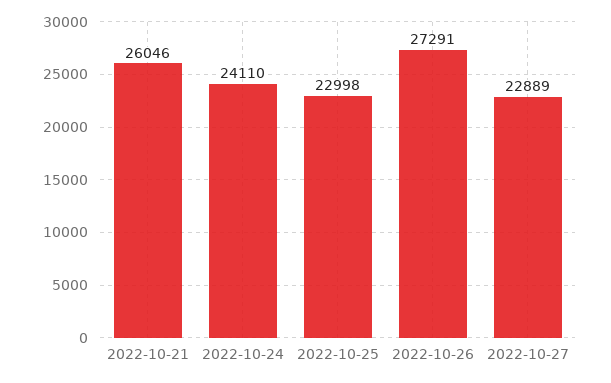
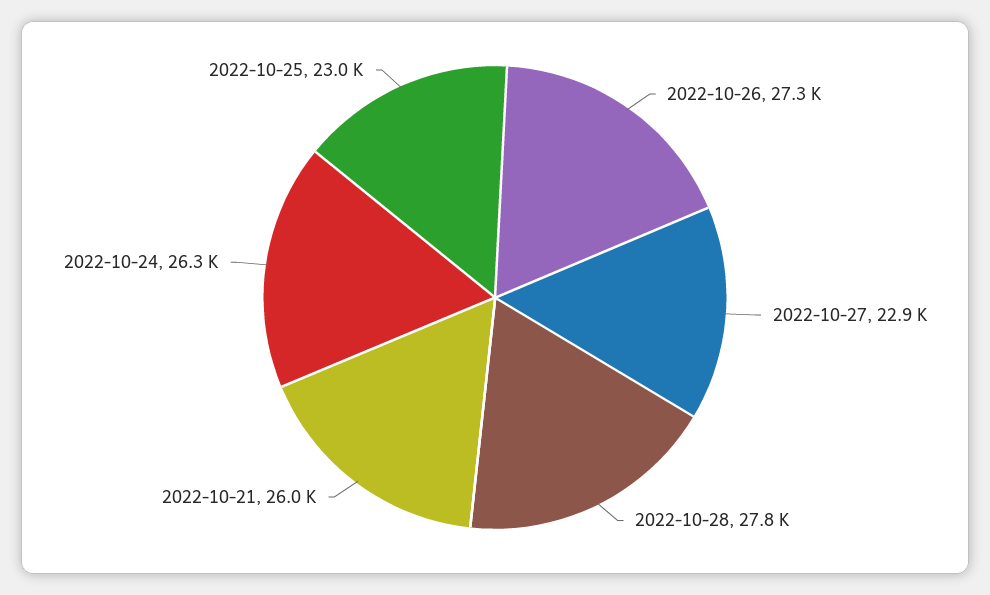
2022-10-24: 24110 -> 26300
2022-10-28: none -> 27800

